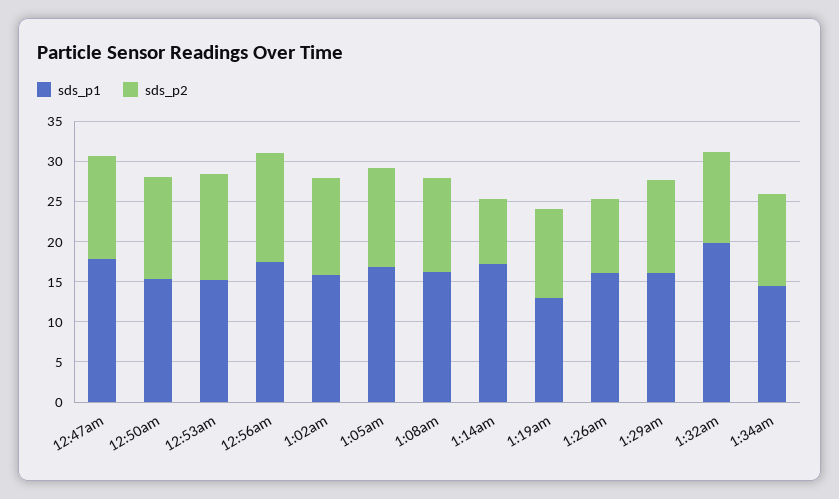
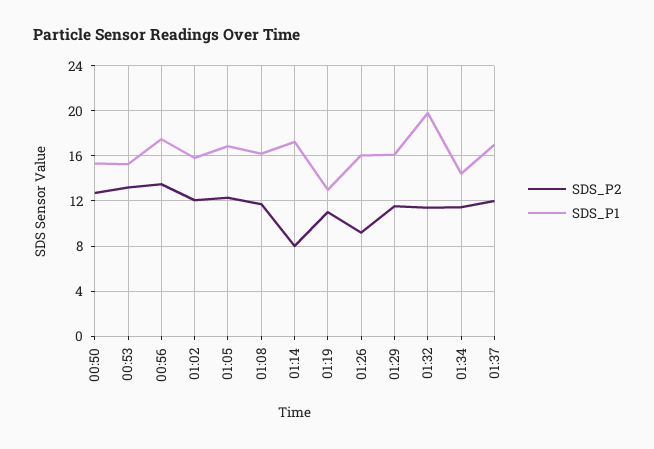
sds_p1, 12:47am: 18 -> none
sds_p2, 12:47am: 13 -> none
sds_p2, 01:37: none -> 12
sds_p1, 01:37: none -> 17

